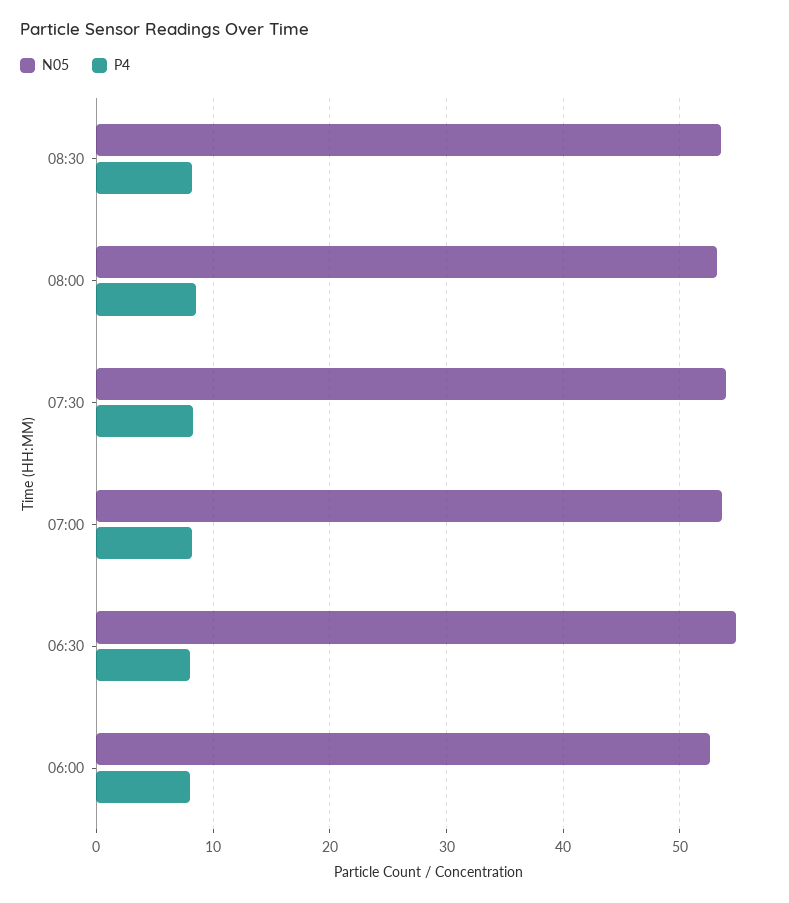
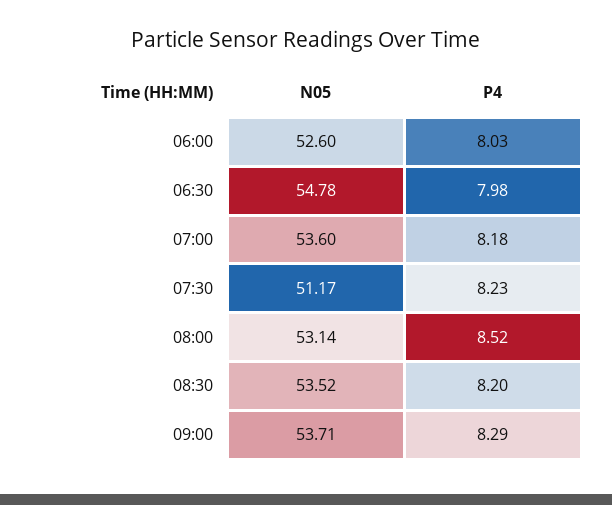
N05, 07:30: 54 -> 51.17
N05, 09:00: none -> 53.71
P4, 09:00: none -> 8.29

